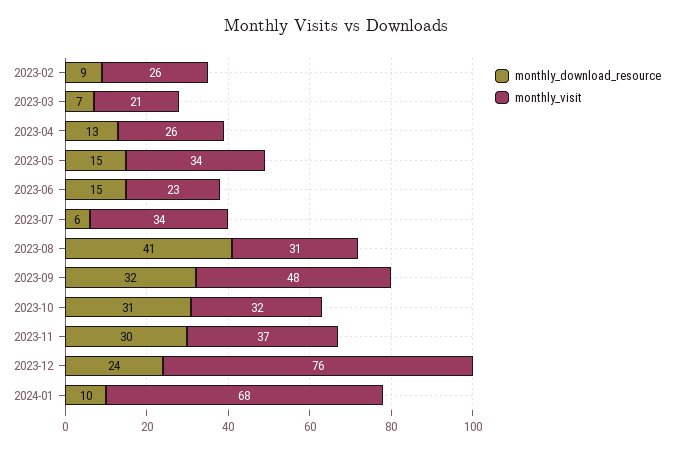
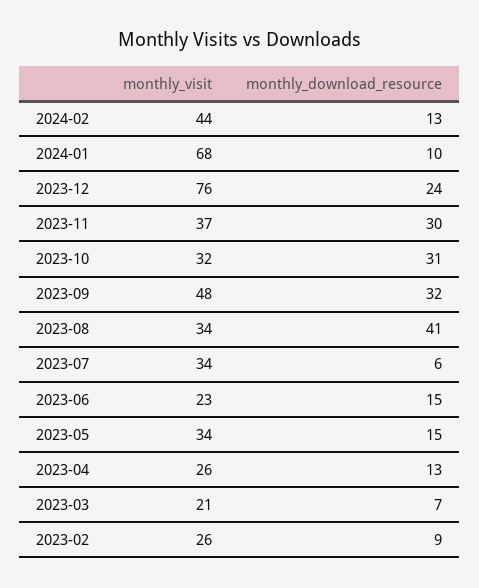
monthly_visit, 2023-08: 31 -> 34
monthly_visit, 2024-02: none -> 44
monthly_download_resource, 2024-02: none -> 13

